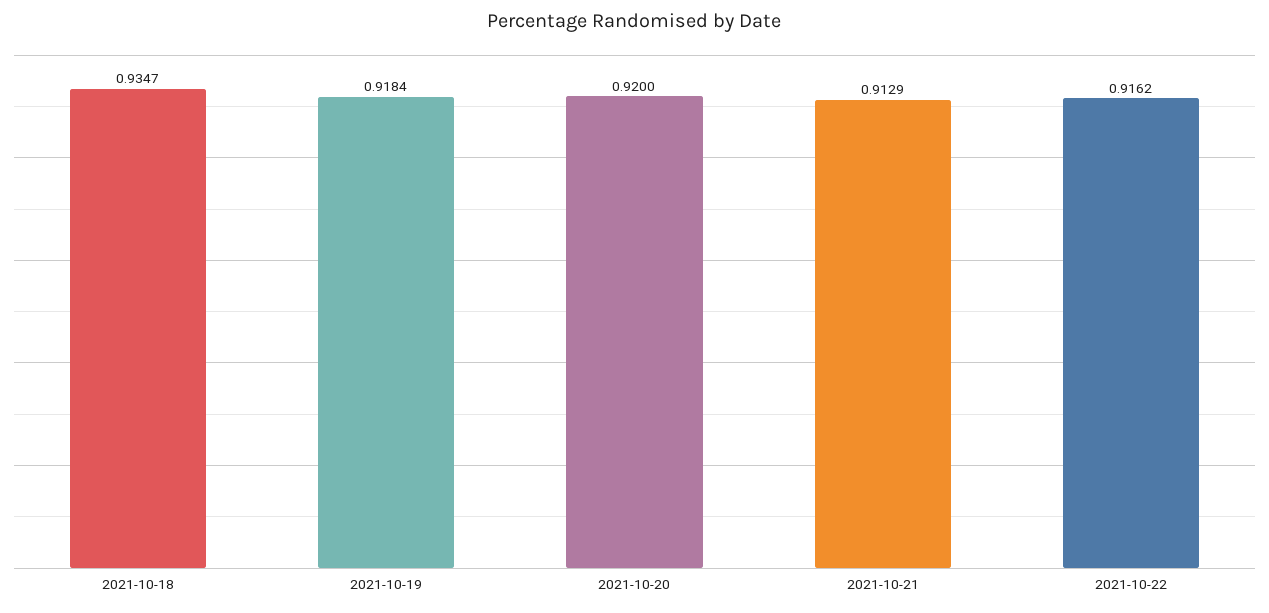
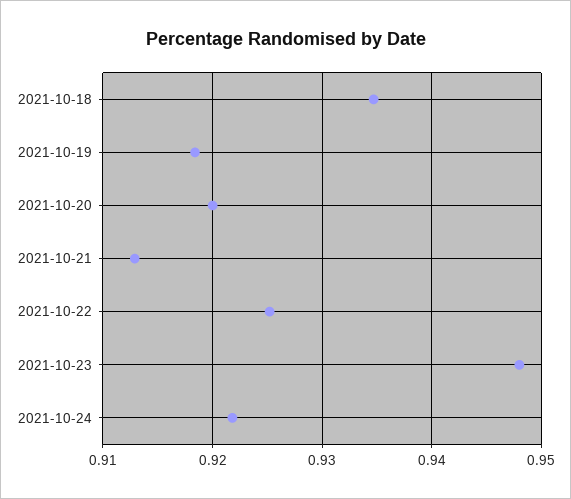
2021-10-22: 0.9162 -> 0.925
2021-10-23: none -> 0.948
2021-10-24: none -> 0.922

